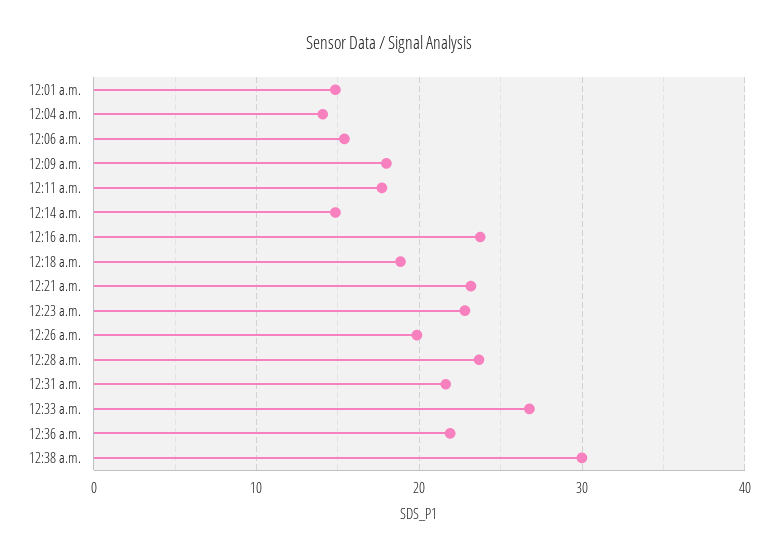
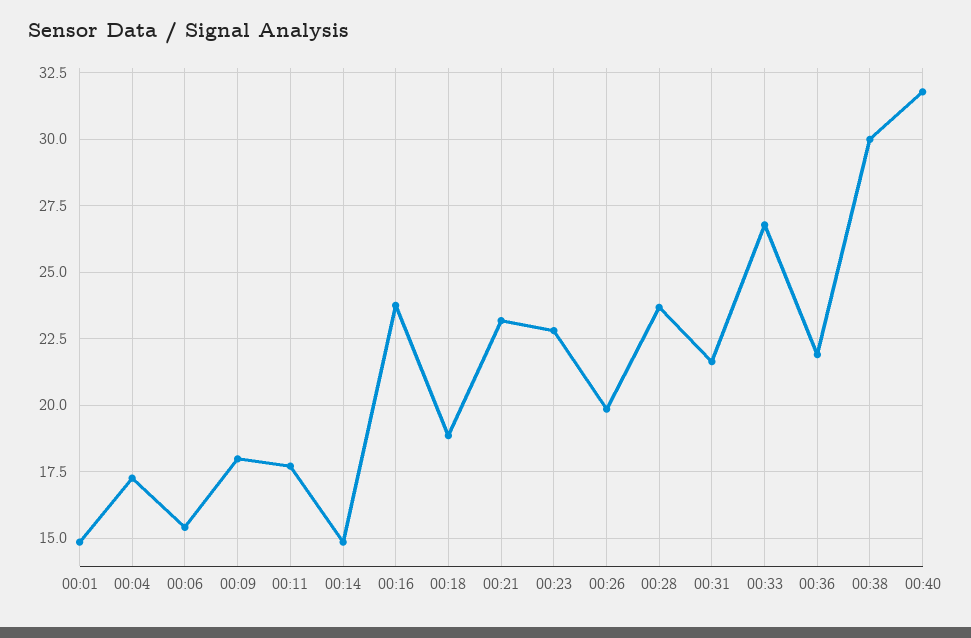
12:04 a.m.: 14 -> 17.25
00:40: none -> 31.75

